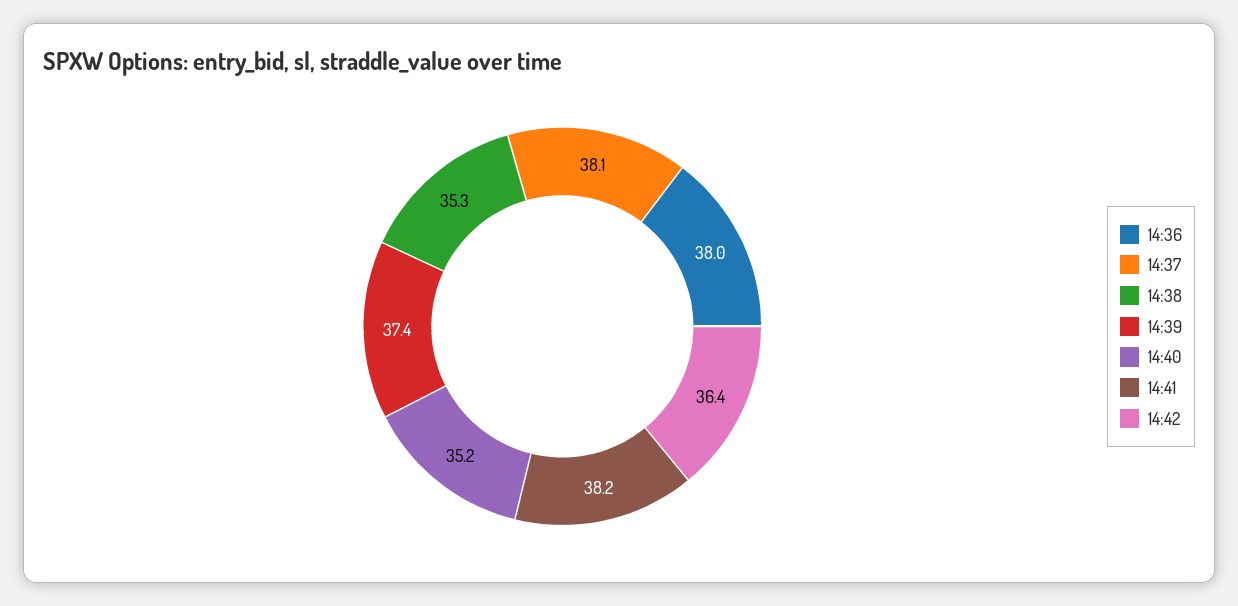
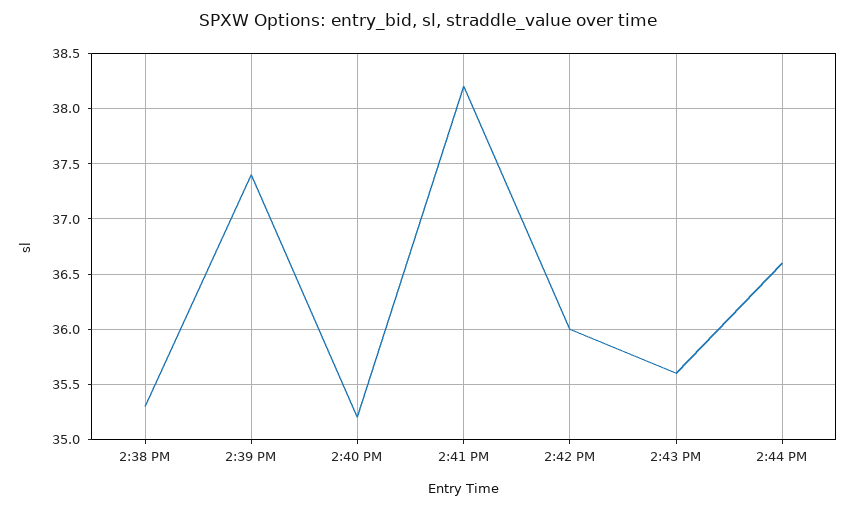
14:36: 38 -> none
14:37: 38.1 -> none
14:42: 36.4 -> 36
2:43 PM: none -> 35.6
2:44 PM: none -> 36.6

